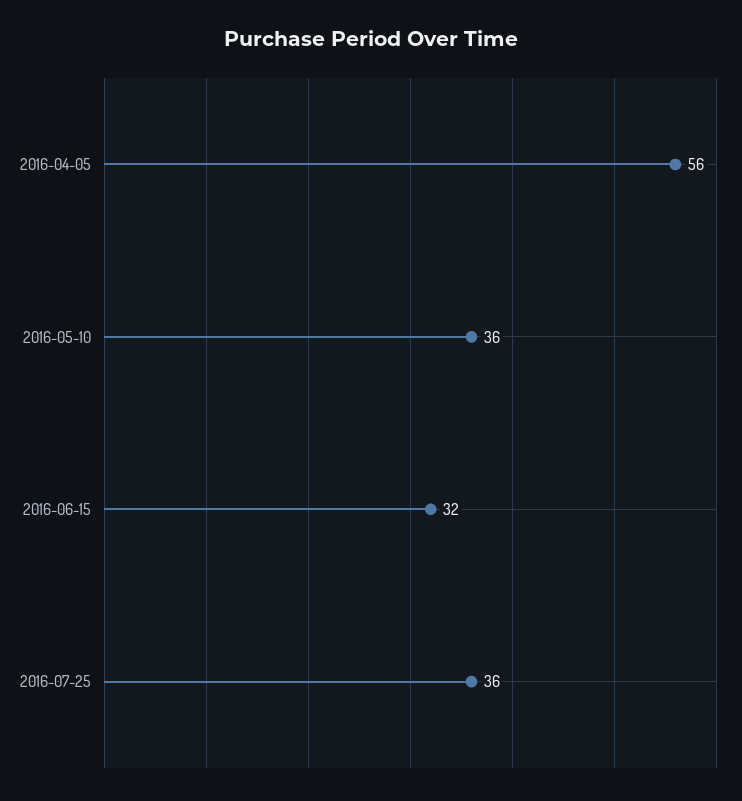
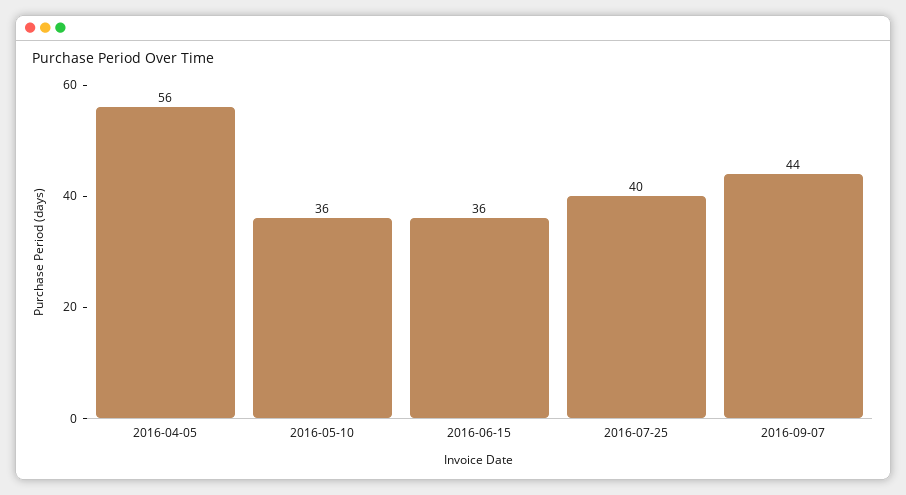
2016-06-15: 32 -> 36
2016-07-25: 36 -> 40
2016-09-07: none -> 44

